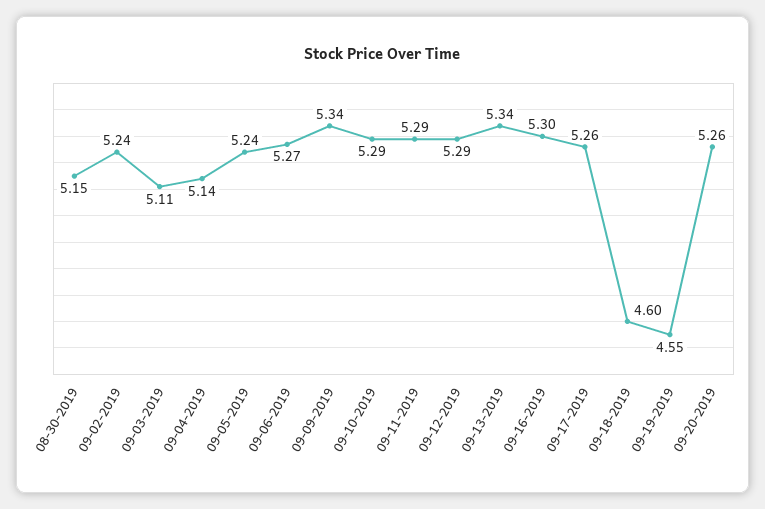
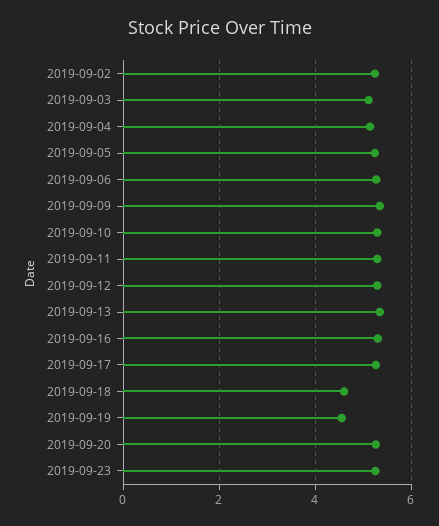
08-30-2019: 5.15 -> none
2019-09-23: none -> 5.2

